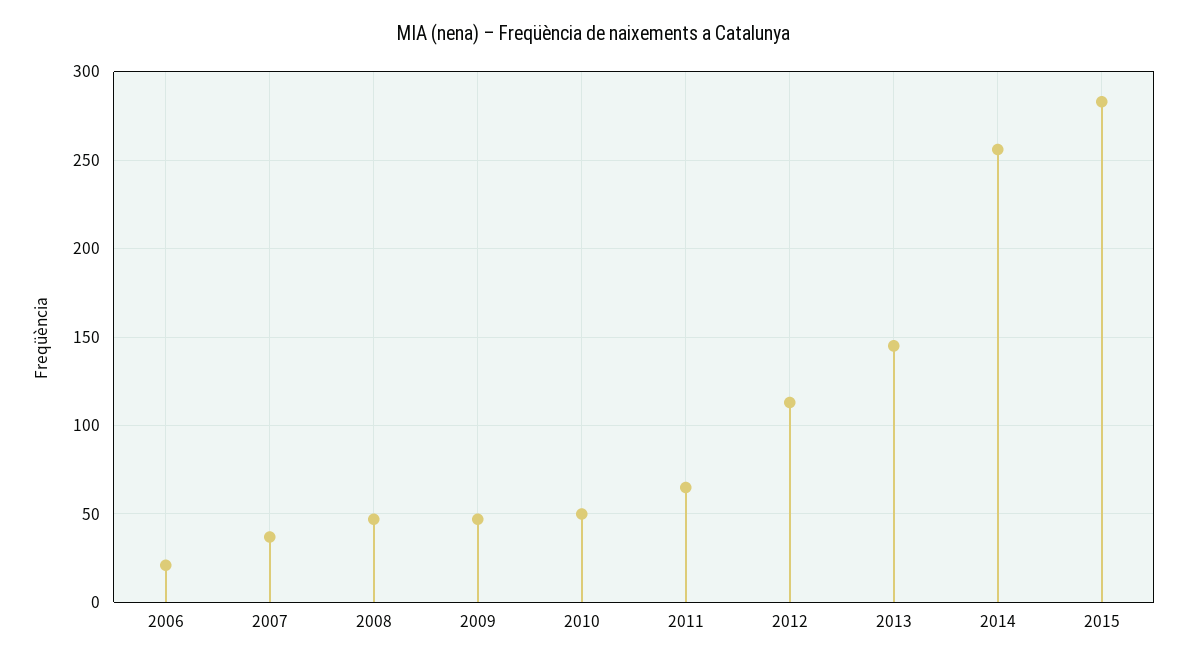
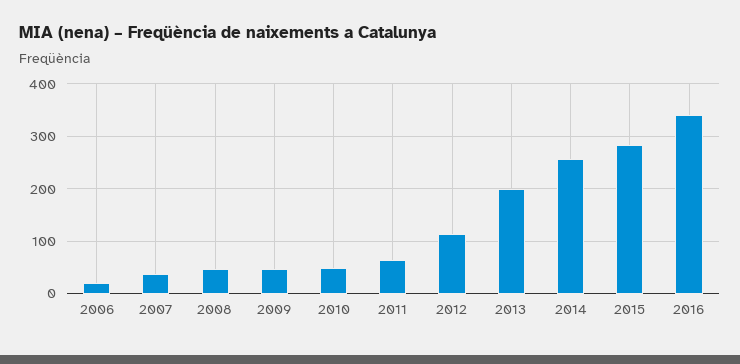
2013: 145 -> 200
2016: none -> 340

